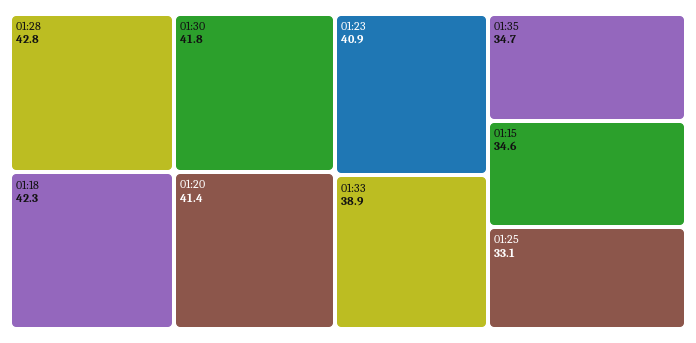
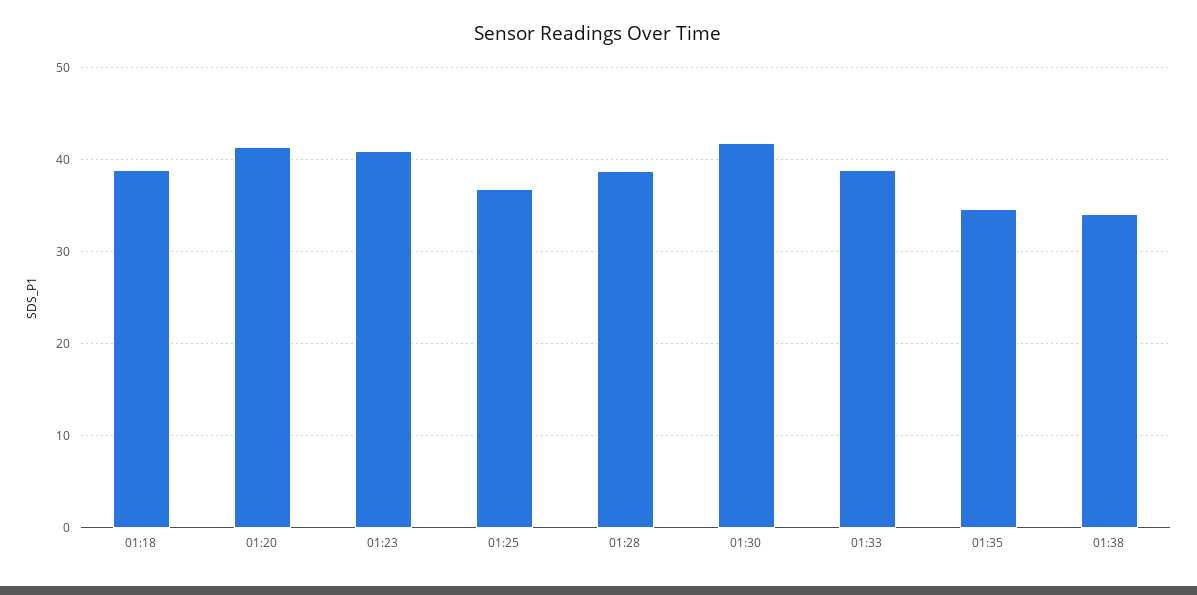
01:28: 42.8 -> 39
01:18: 42.3 -> 39
01:15: 34.6 -> none
01:25: 33.1 -> 37
01:38: none -> 34

